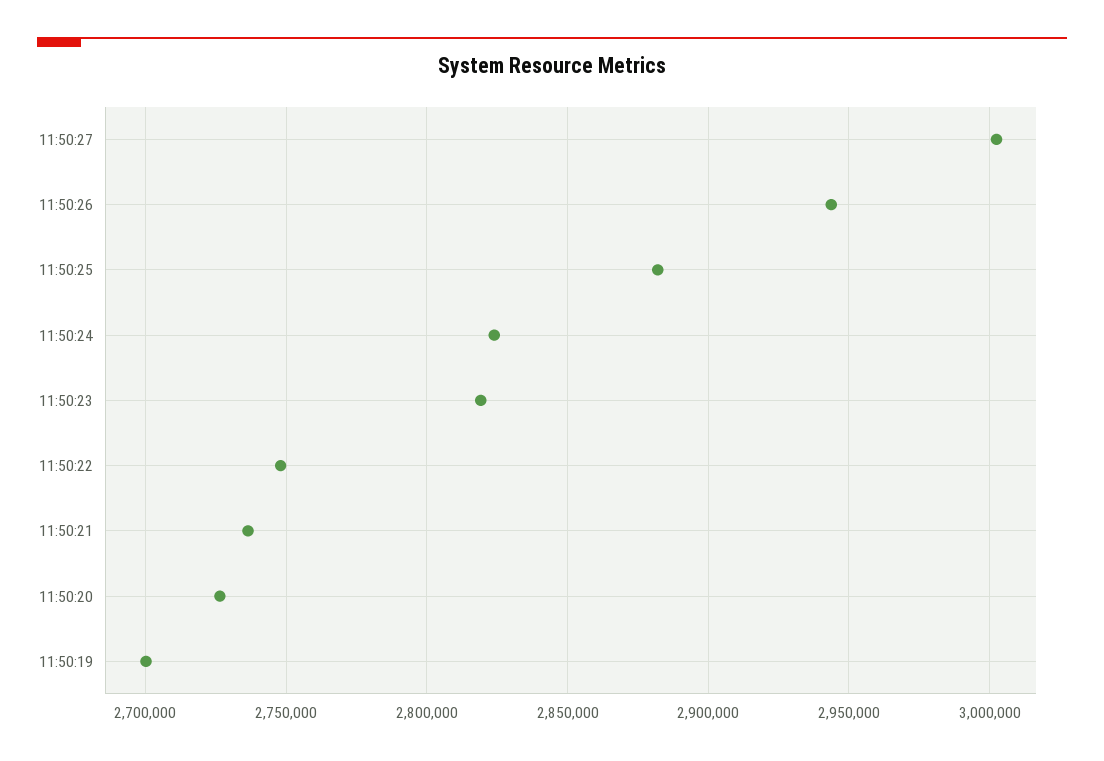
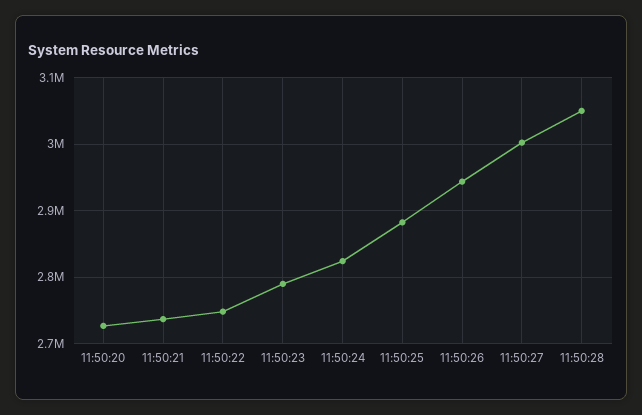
11:50:23: 2820000 -> 2790000
11:50:19: 2700000 -> none
11:50:28: none -> 3050000

